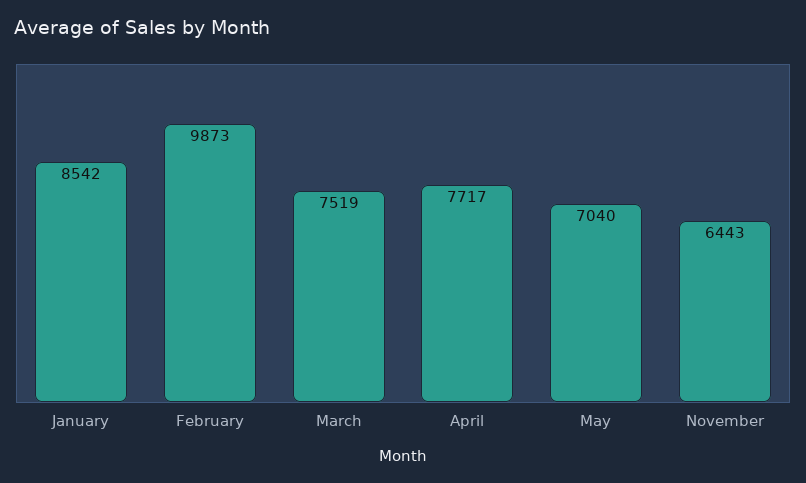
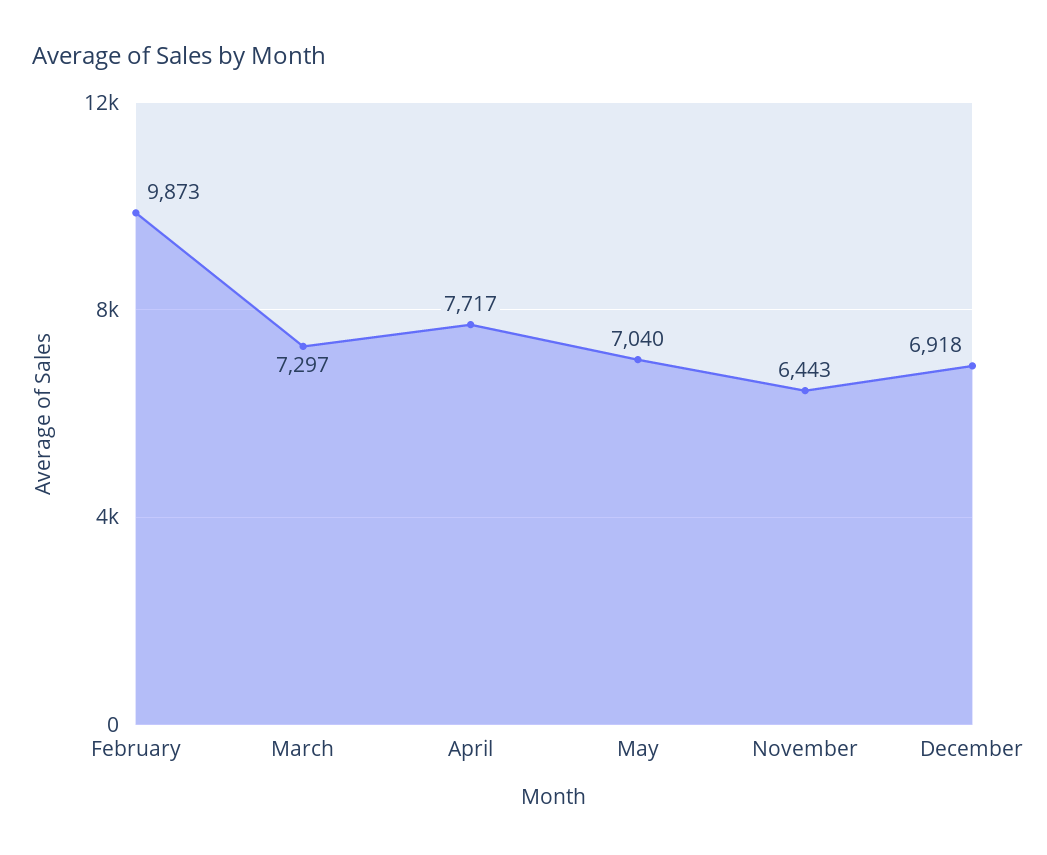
January: 8542 -> none
March: 7519 -> 7297
December: none -> 6918

